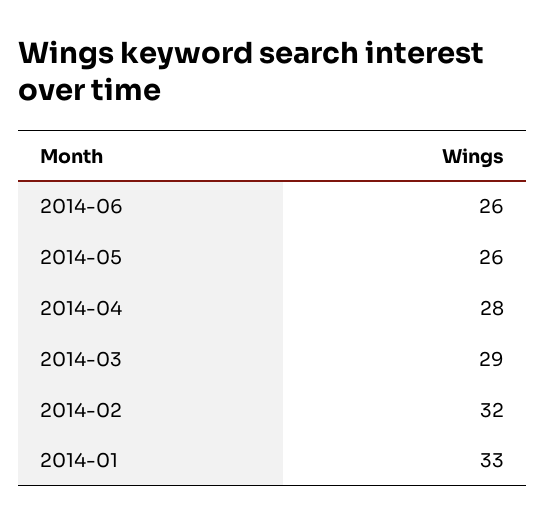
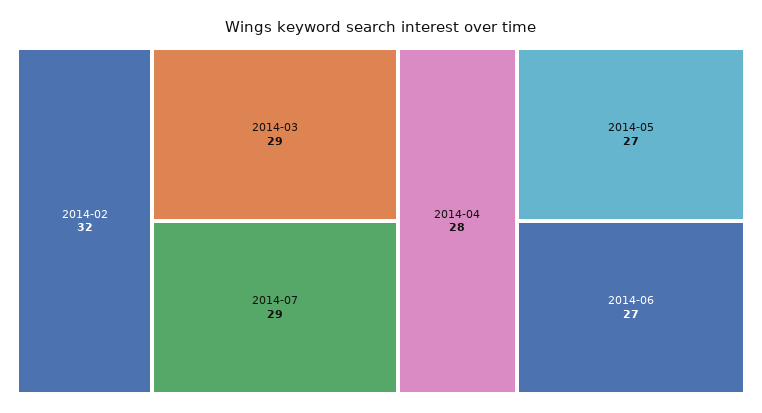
2014-06: 26 -> 27
2014-05: 26 -> 27
2014-01: 33 -> none
2014-07: none -> 29

